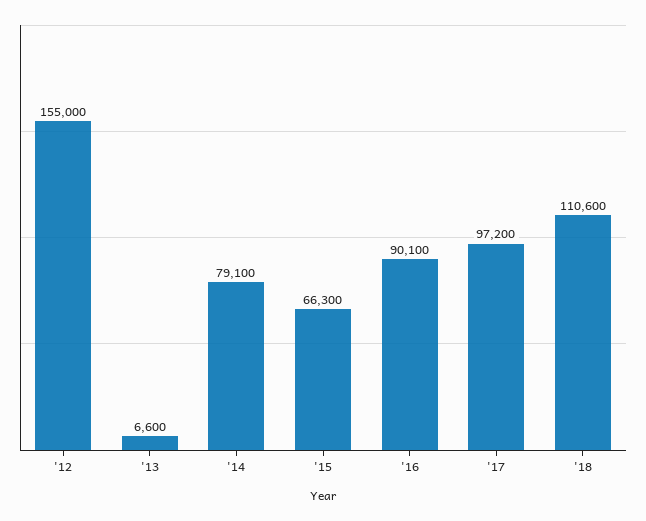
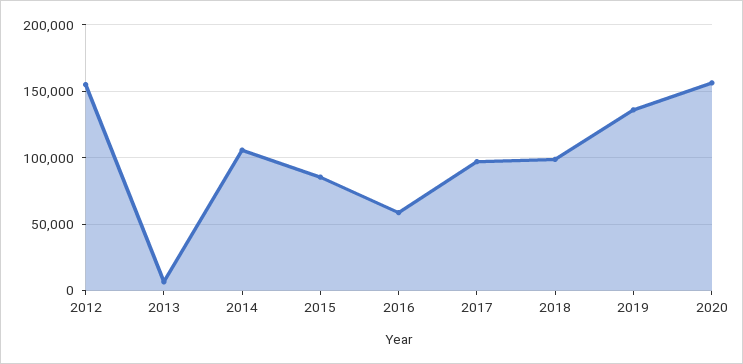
'14: 79100 -> 105000
'15: 66300 -> 85000
'16: 90100 -> 60000
'18: 110600 -> 100000
2019: none -> 135000
2020: none -> 155000

